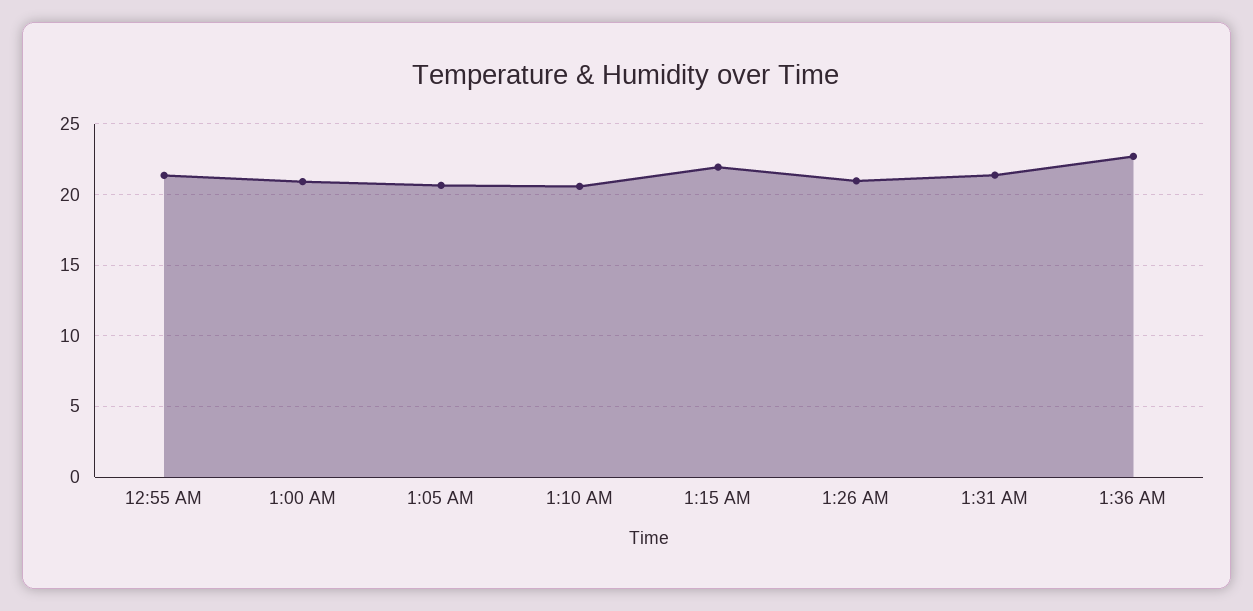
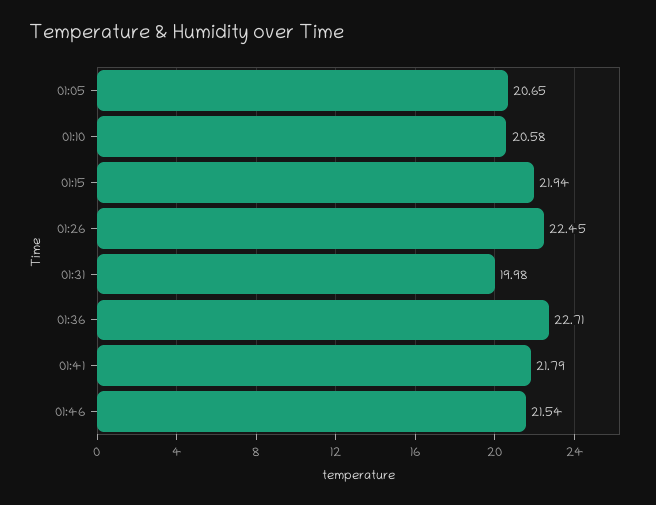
12:55 AM: 21.5 -> none
1:00 AM: 21 -> none
1:26 AM: 21 -> 22.45
1:31 AM: 21.5 -> 19.98
01:41: none -> 21.79
01:46: none -> 21.54

